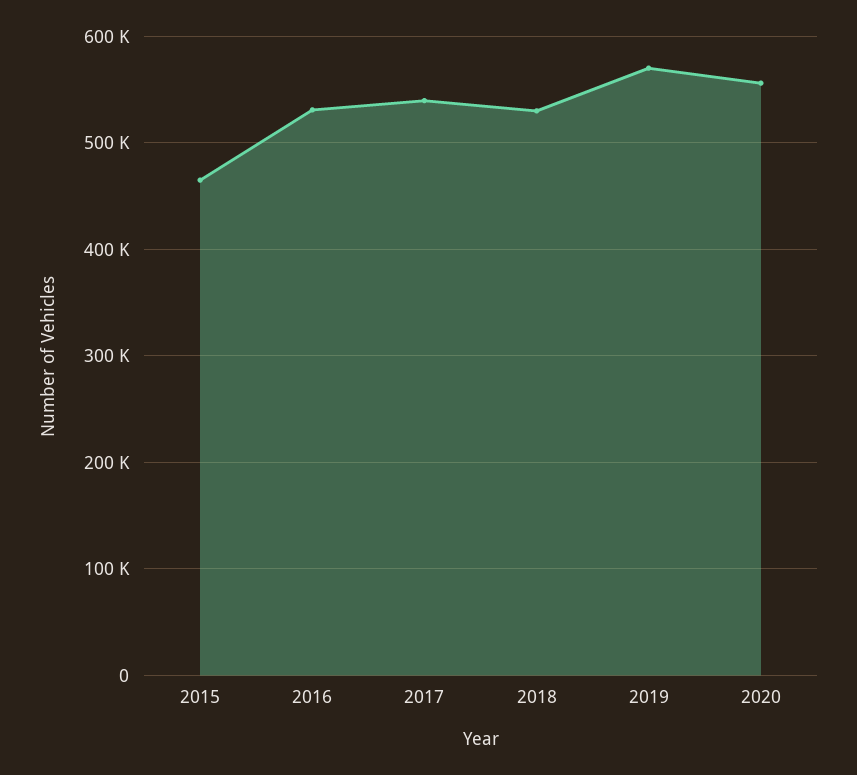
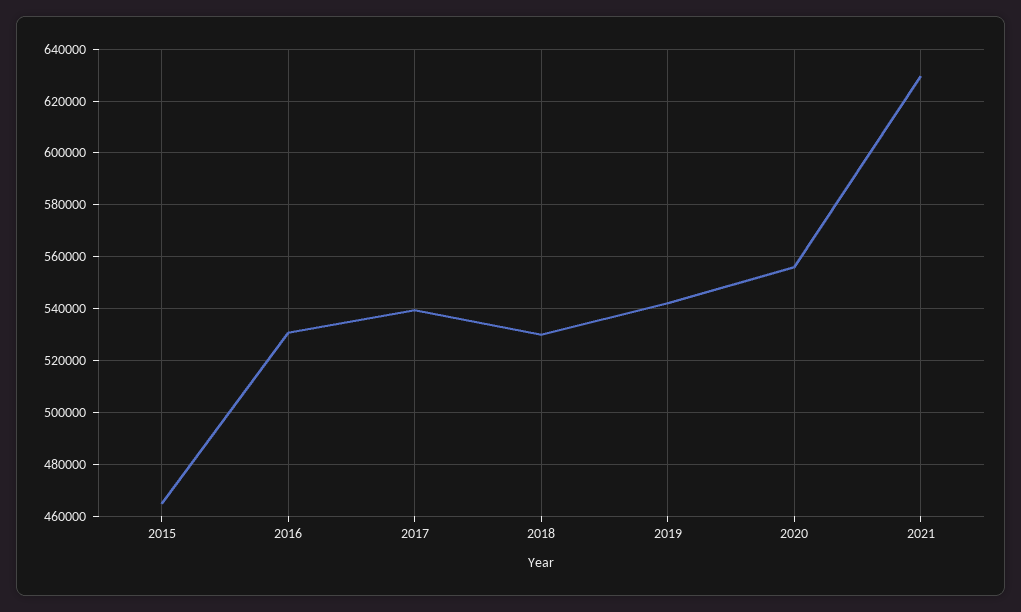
2019: 570000 -> 542500
2021: none -> 630000

